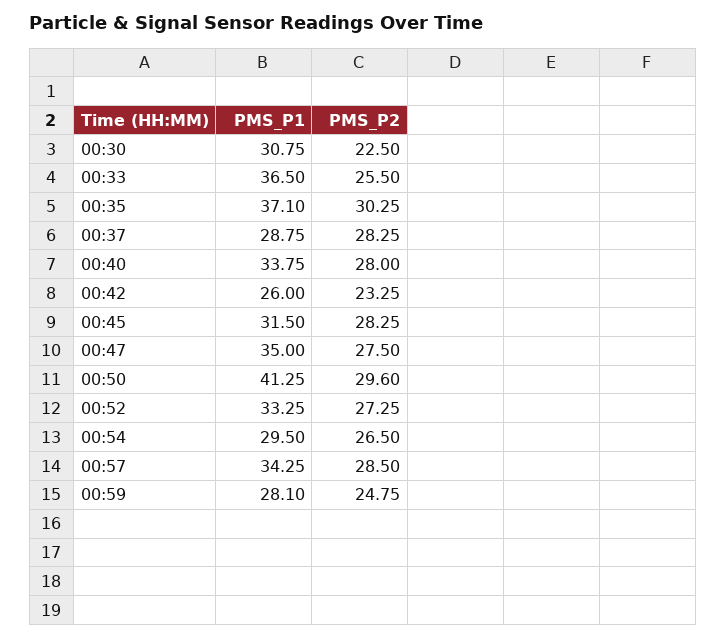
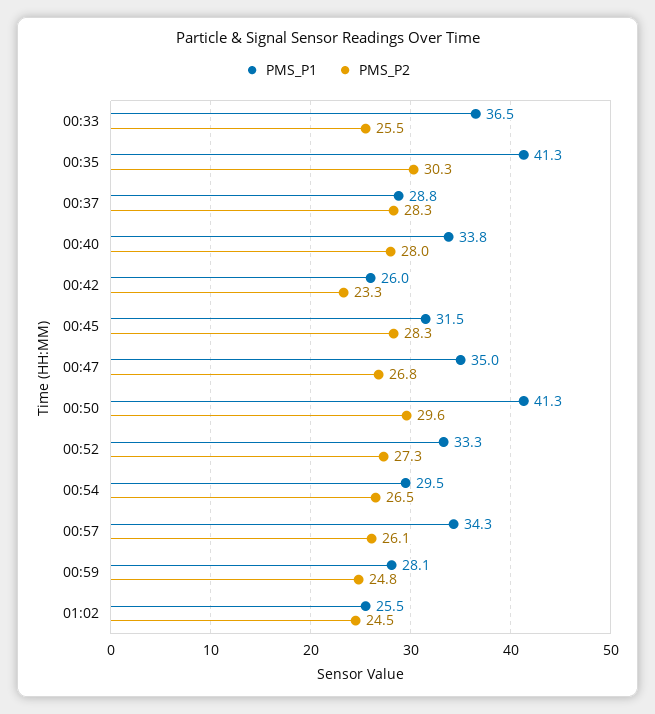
PMS_P1, 00:30: 30.75 -> none
PMS_P2, 00:30: 22.5 -> none
PMS_P1, 00:35: 37.1 -> 41.3
PMS_P2, 00:47: 27.5 -> 26.8
PMS_P2, 00:57: 28.5 -> 26.1
PMS_P1, 01:02: none -> 25.5
PMS_P2, 01:02: none -> 24.5

